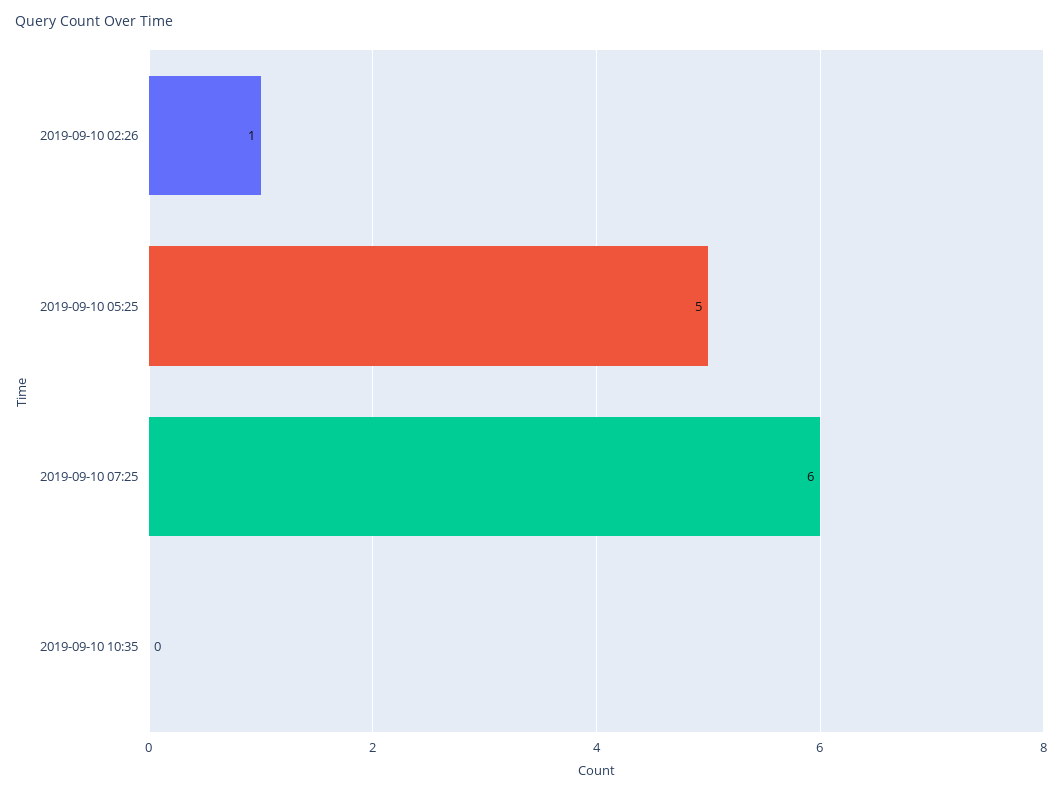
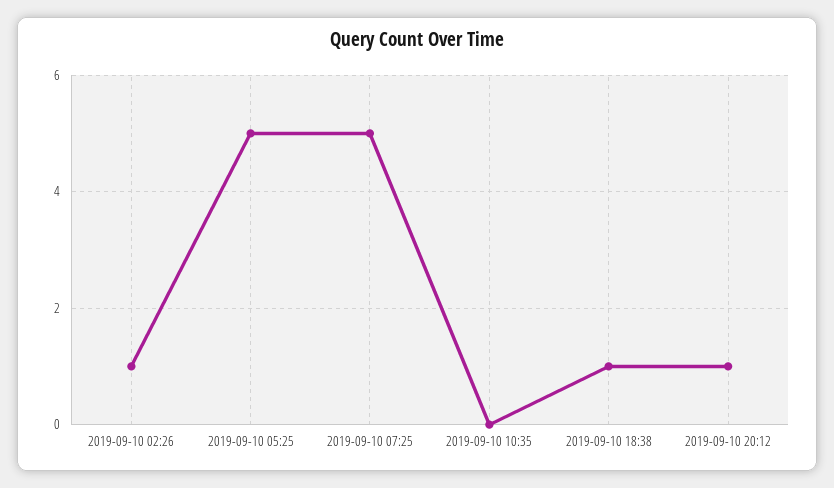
2019-09-10 07:25: 6 -> 5
2019-09-10 18:38: none -> 1
2019-09-10 20:12: none -> 1

